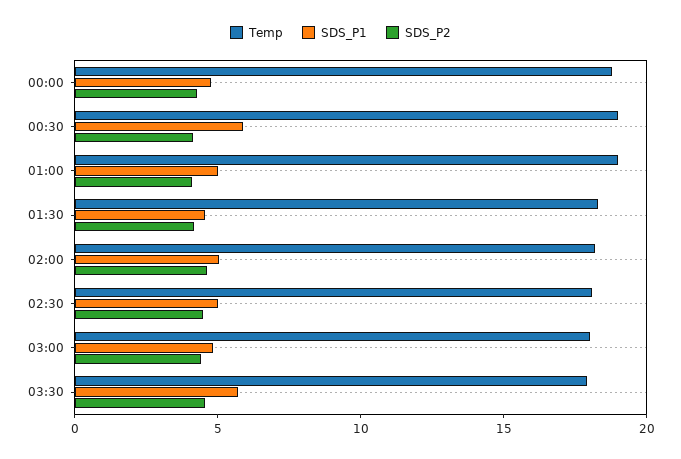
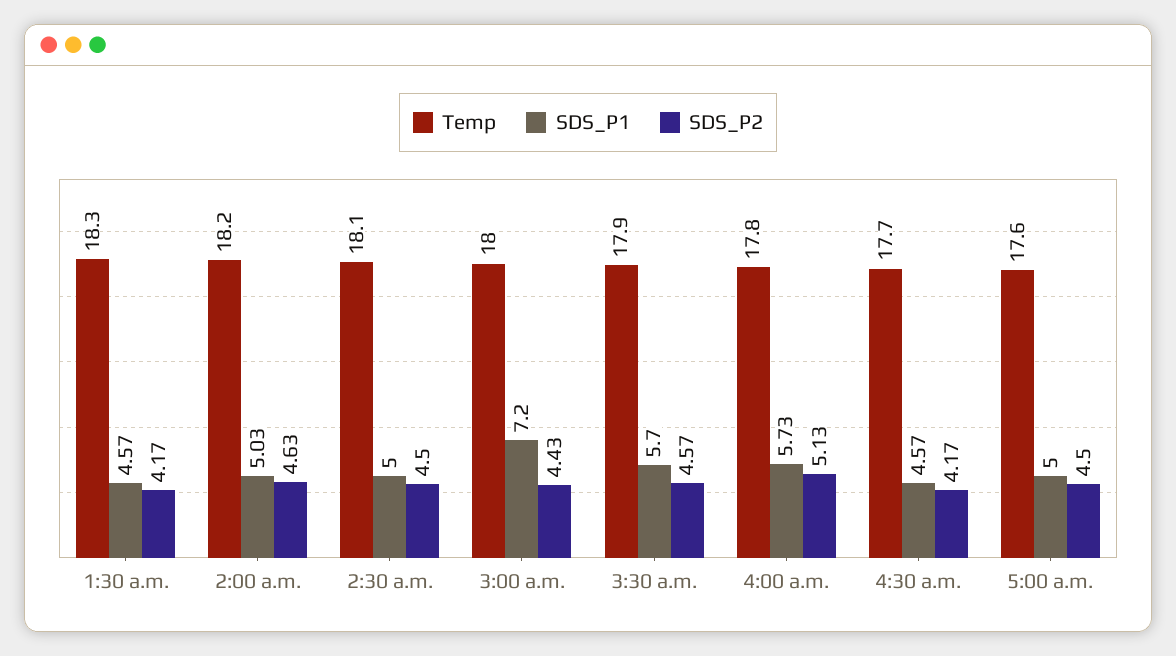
Temp, 00:00: 19 -> none
SDS_P1, 00:00: 5 -> none
SDS_P2, 00:00: 4 -> none
Temp, 00:30: 19 -> none
SDS_P1, 00:30: 6 -> none
SDS_P2, 00:30: 4 -> none
Temp, 01:00: 19 -> none
SDS_P1, 01:00: 5 -> none
SDS_P2, 01:00: 4 -> none
SDS_P1, 03:00: 5 -> 7.2
Temp, 4:00 a.m.: none -> 17.8
SDS_P1, 4:00 a.m.: none -> 5.73
SDS_P2, 4:00 a.m.: none -> 5.13
Temp, 4:30 a.m.: none -> 17.7
SDS_P1, 4:30 a.m.: none -> 4.57
SDS_P2, 4:30 a.m.: none -> 4.17
Temp, 5:00 a.m.: none -> 17.6
SDS_P1, 5:00 a.m.: none -> 5
SDS_P2, 5:00 a.m.: none -> 4.5

